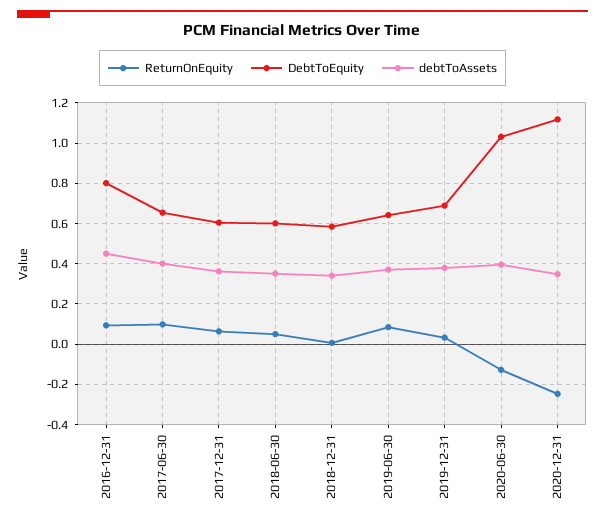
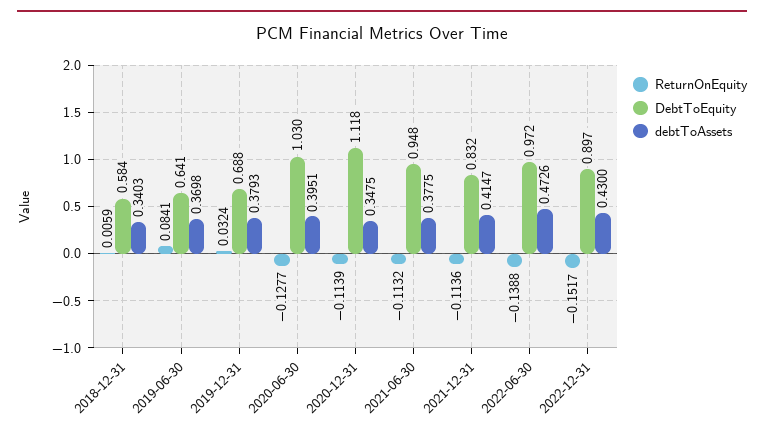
ReturnOnEquity, 2016-12-31: 0.1 -> none
DebtToEquity, 2016-12-31: 0.8 -> none
debtToAssets, 2016-12-31: 0.45 -> none
ReturnOnEquity, 2017-06-30: 0.1 -> none
DebtToEquity, 2017-06-30: 0.65 -> none
debtToAssets, 2017-06-30: 0.4 -> none
ReturnOnEquity, 2017-12-31: 0.05 -> none
DebtToEquity, 2017-12-31: 0.6 -> none
debtToAssets, 2017-12-31: 0.35 -> none
ReturnOnEquity, 2018-06-30: 0.05 -> none
DebtToEquity, 2018-06-30: 0.6 -> none
debtToAssets, 2018-06-30: 0.35 -> none
ReturnOnEquity, 2020-12-31: -0.25 -> -0.1139
ReturnOnEquity, 2021-06-30: none -> -0.1132
DebtToEquity, 2021-06-30: none -> 0.948
debtToAssets, 2021-06-30: none -> 0.3775
ReturnOnEquity, 2021-12-31: none -> -0.1136
DebtToEquity, 2021-12-31: none -> 0.832
debtToAssets, 2021-12-31: none -> 0.4147
ReturnOnEquity, 2022-06-30: none -> -0.1388
DebtToEquity, 2022-06-30: none -> 0.972
debtToAssets, 2022-06-30: none -> 0.4726
ReturnOnEquity, 2022-12-31: none -> -0.1517
DebtToEquity, 2022-12-31: none -> 0.897
debtToAssets, 2022-12-31: none -> 0.43

